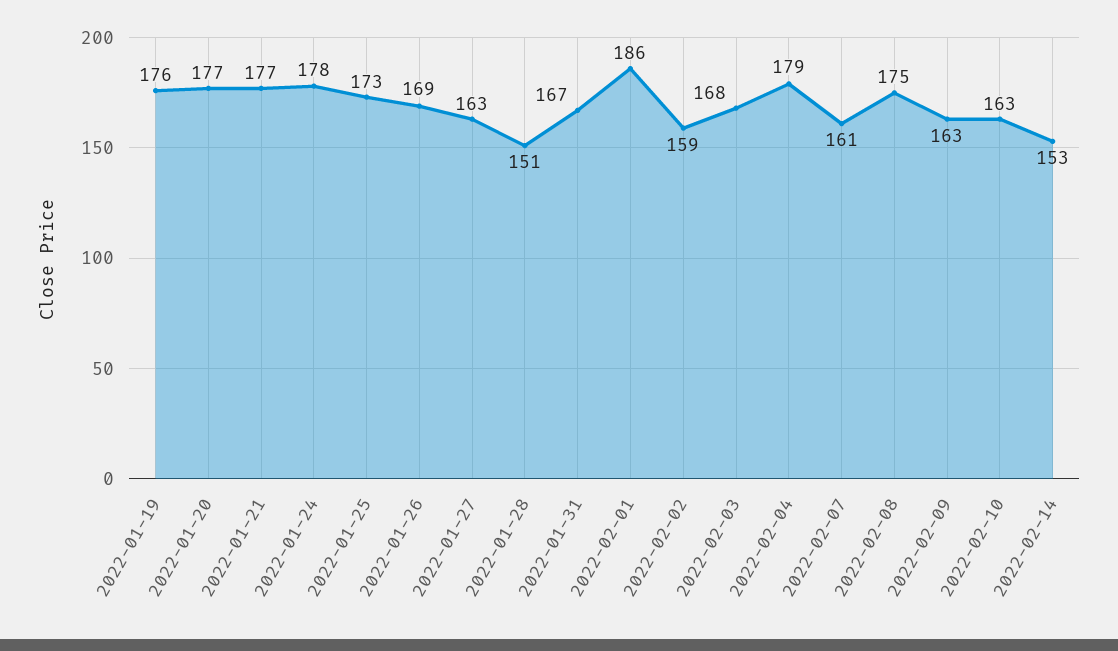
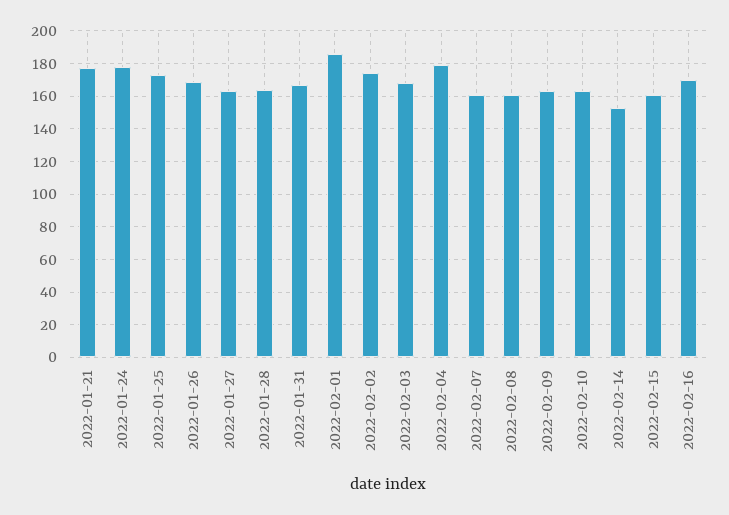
2022-01-19: 176 -> none
2022-01-20: 177 -> none
2022-01-28: 151 -> 165
2022-02-02: 159 -> 175
2022-02-08: 175 -> 160
2022-02-15: none -> 160
2022-02-16: none -> 170

